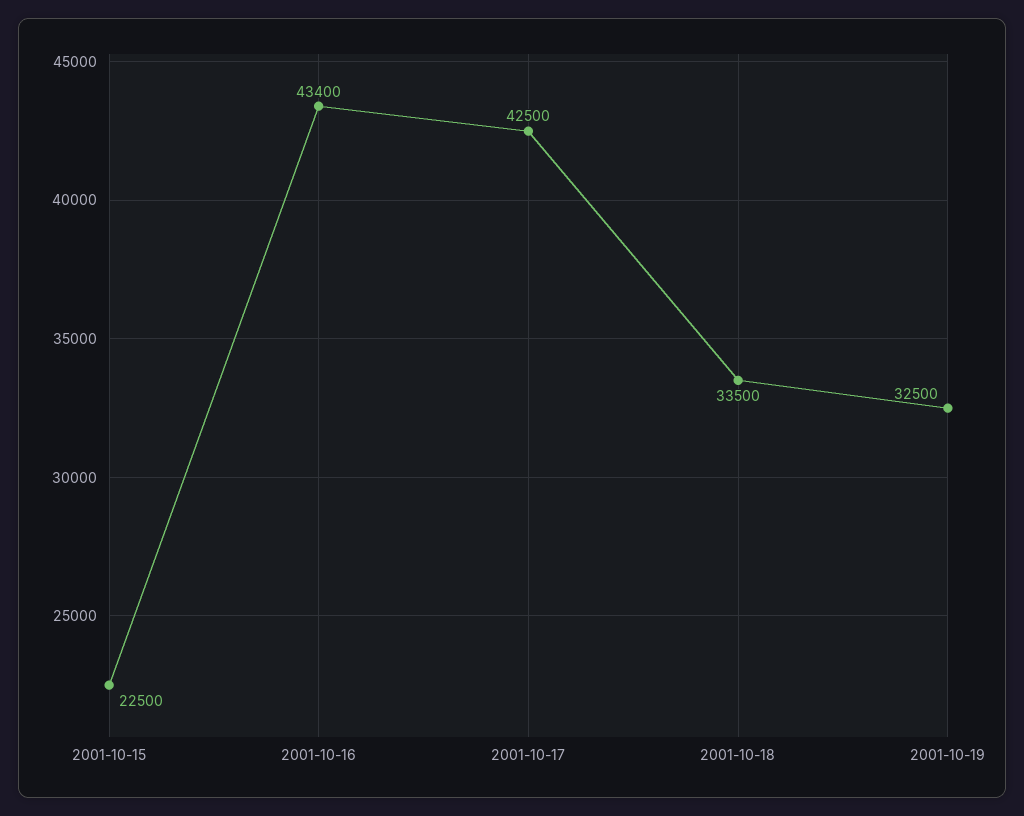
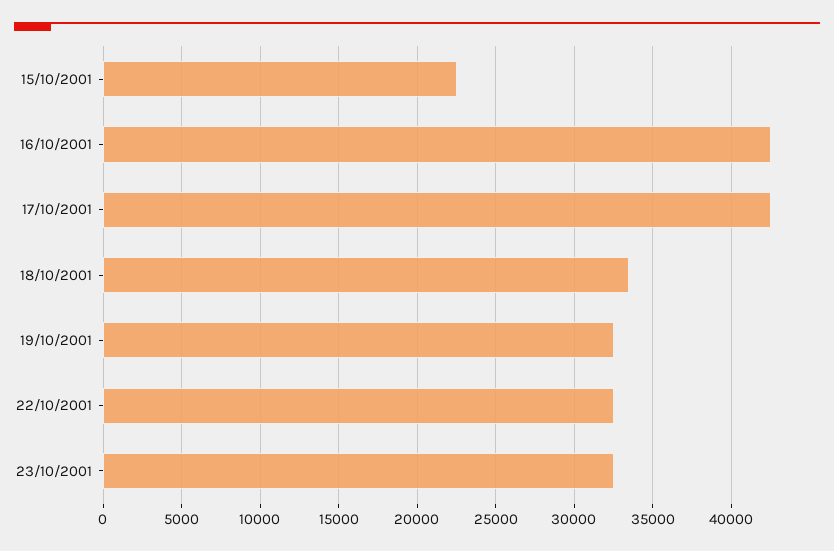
2001-10-16: 43400 -> 42500
22/10/2001: none -> 32500
23/10/2001: none -> 32500

